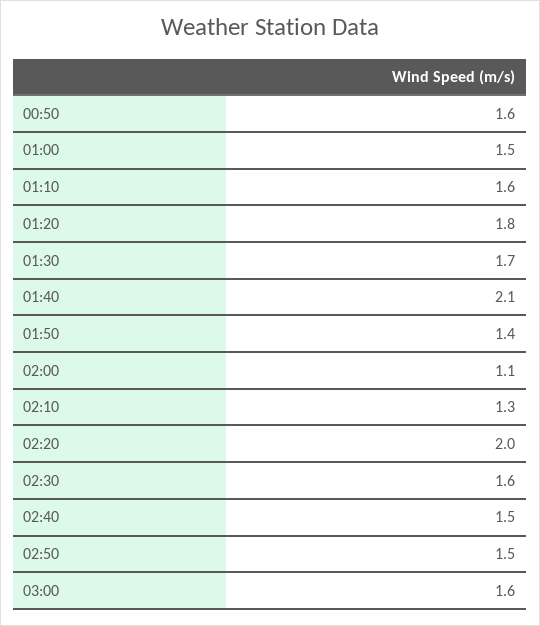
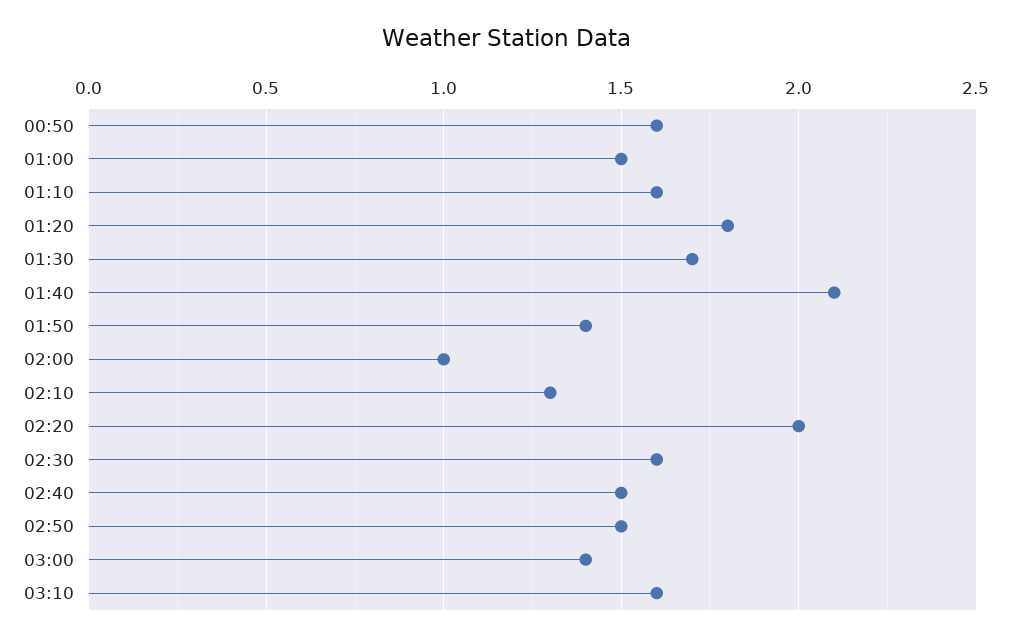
02:00: 1.1 -> 1
03:00: 1.6 -> 1.4
03:10: none -> 1.6

